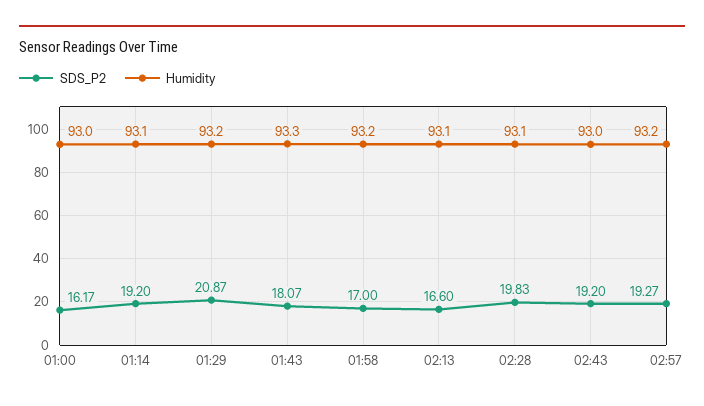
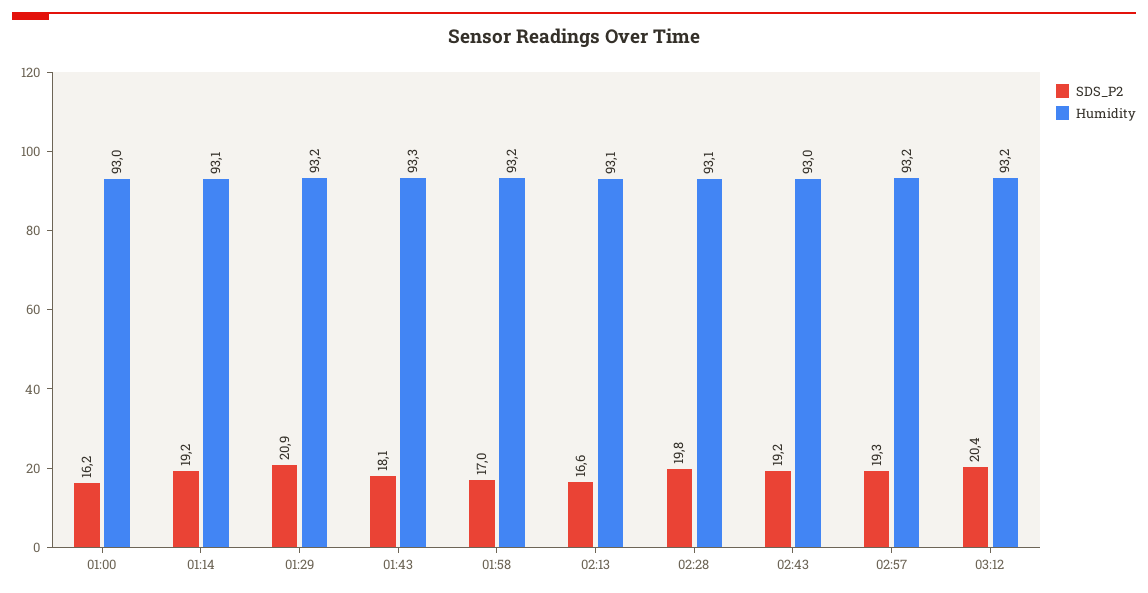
SDS_P2, 03:12: none -> 20.4
Humidity, 03:12: none -> 93.2

